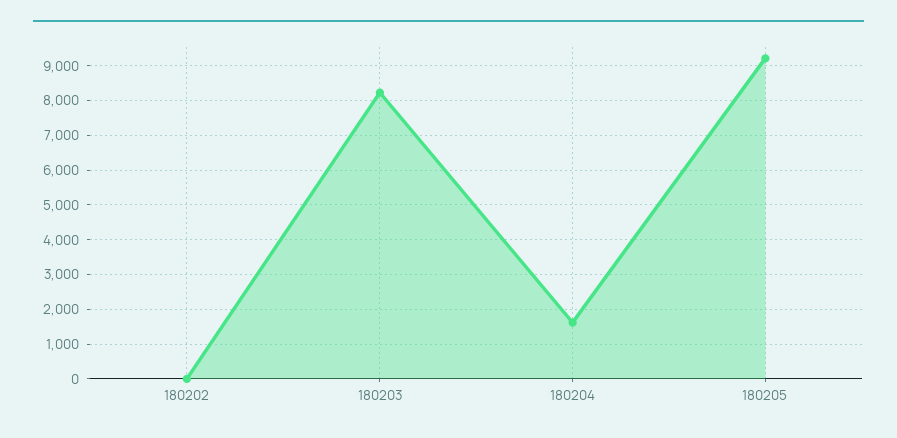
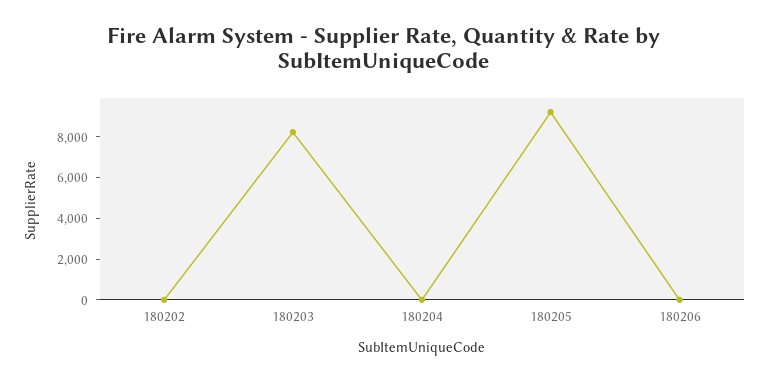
180204: 1600 -> 0
180206: none -> 0

